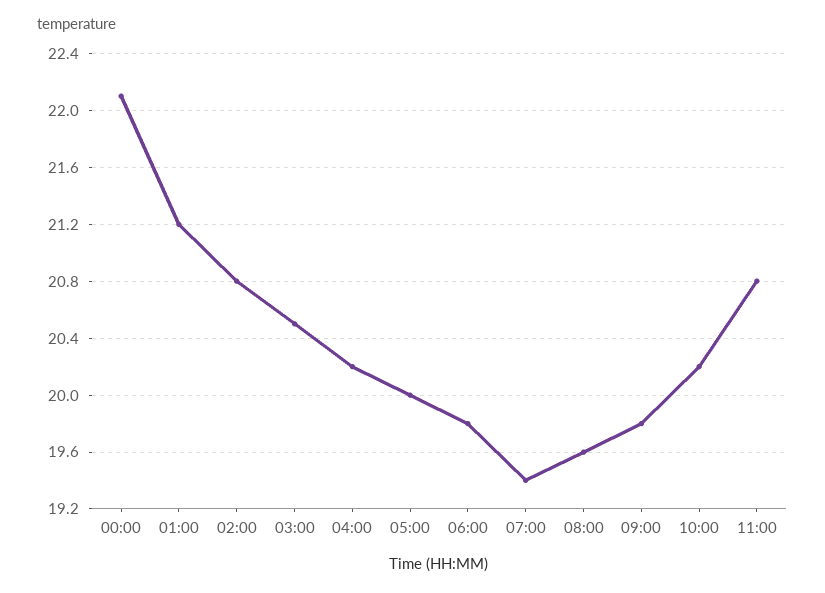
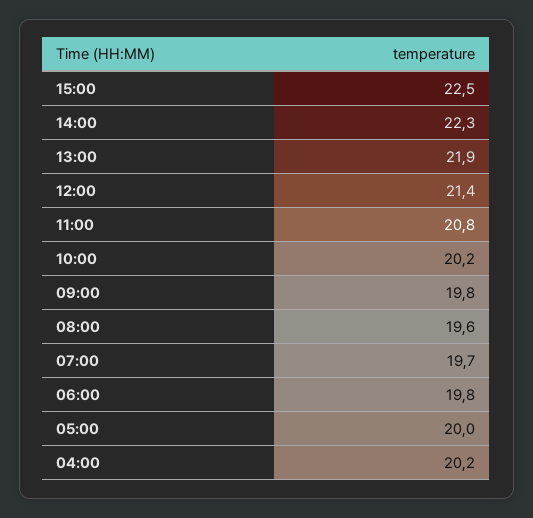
00:00: 22.1 -> none
01:00: 21.2 -> none
02:00: 20.8 -> none
03:00: 20.5 -> none
07:00: 19.4 -> 19.7
15:00: none -> 22.5
14:00: none -> 22.3
13:00: none -> 21.9
12:00: none -> 21.4

